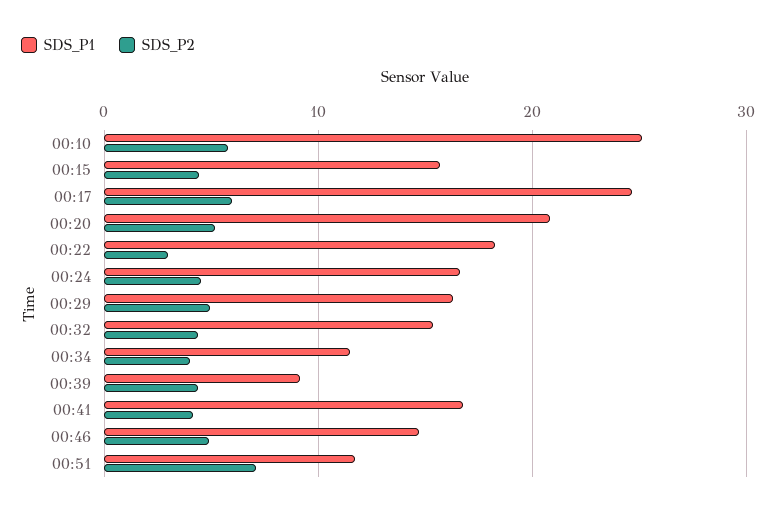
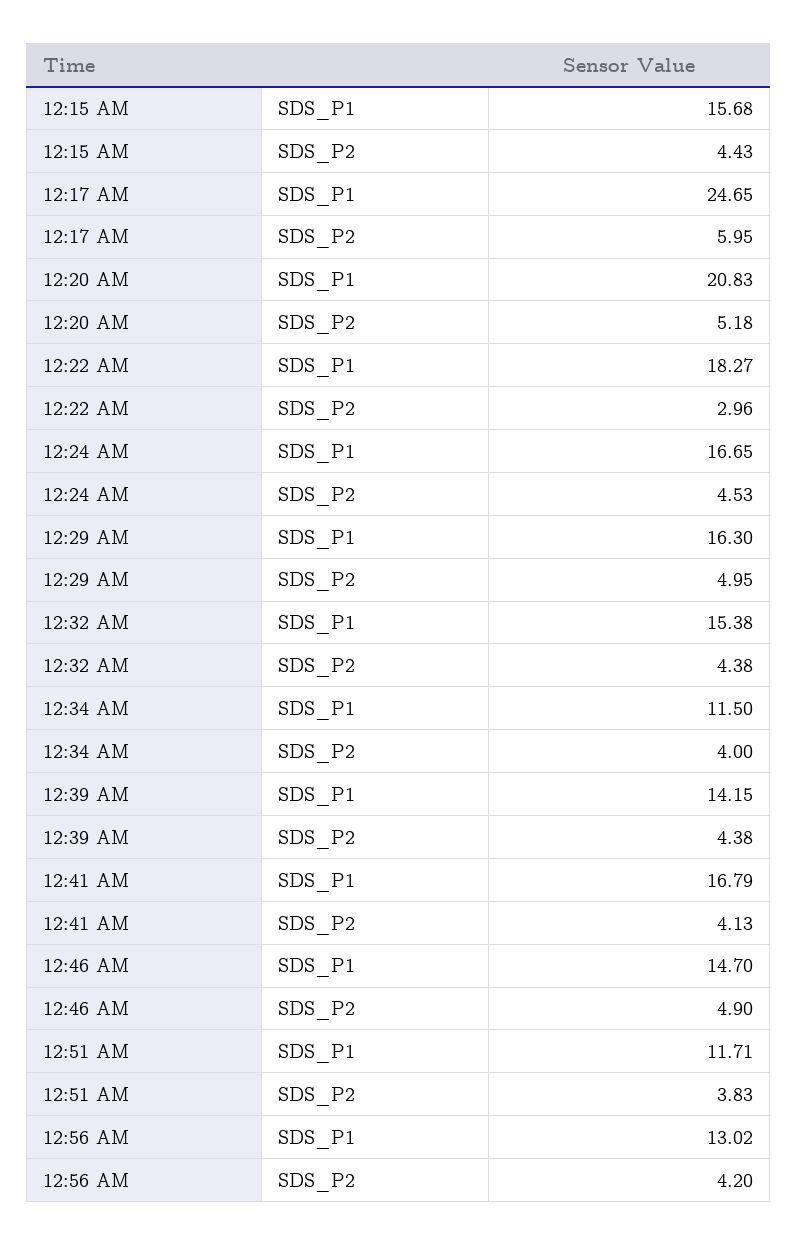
SDS_P1, 00:10: 25 -> none
SDS_P2, 00:10: 6 -> none
SDS_P1, 00:39: 9 -> 14.15
SDS_P2, 00:51: 7 -> 3.83
SDS_P1, 12:56 AM: none -> 13.02
SDS_P2, 12:56 AM: none -> 4.2

